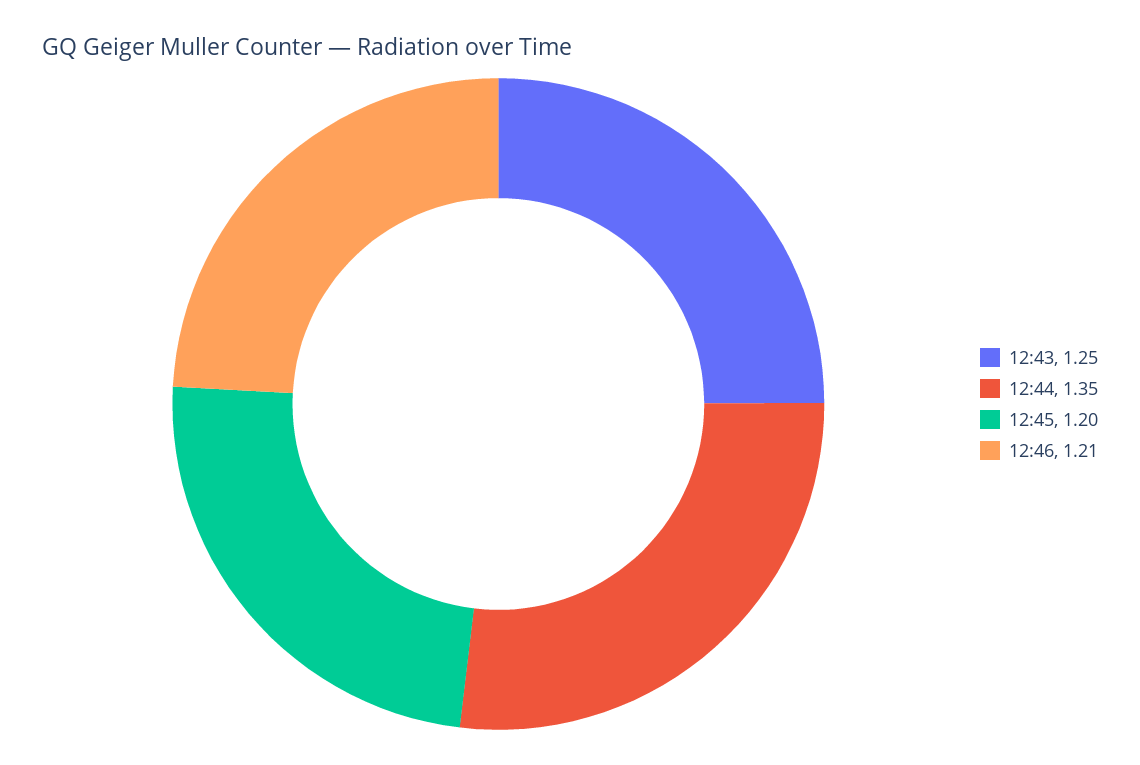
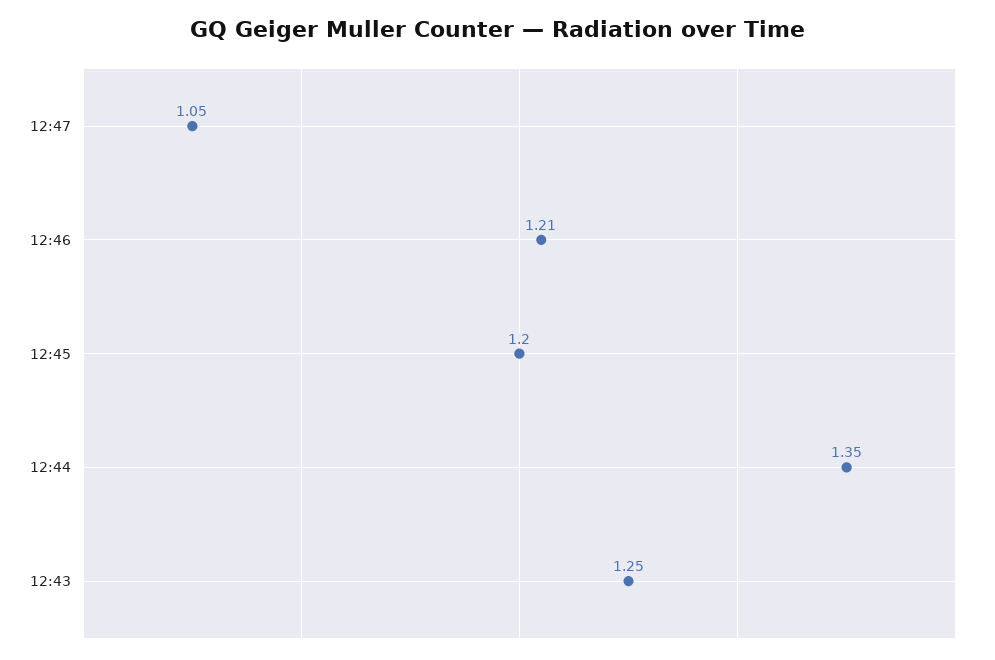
12:47: none -> 1.05

